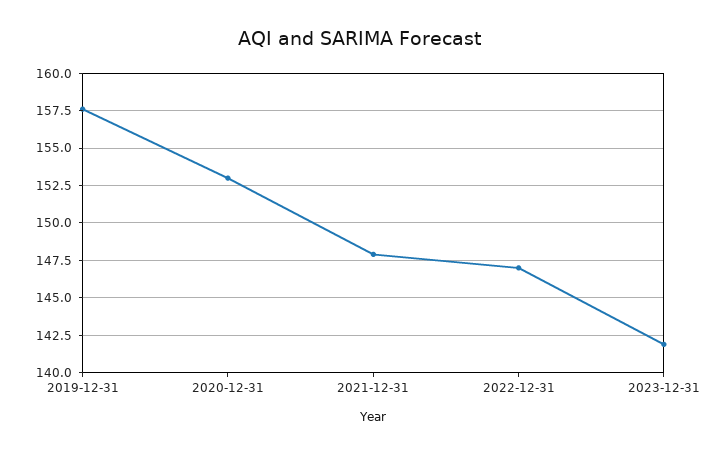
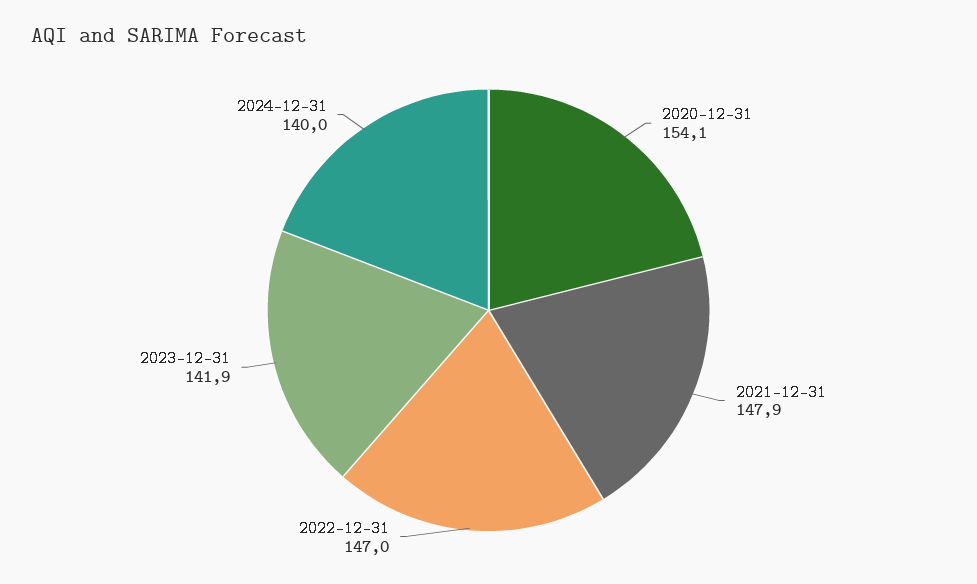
2019-12-31: 157.5 -> none
2020-12-31: 153 -> 154.1
2024-12-31: none -> 140

